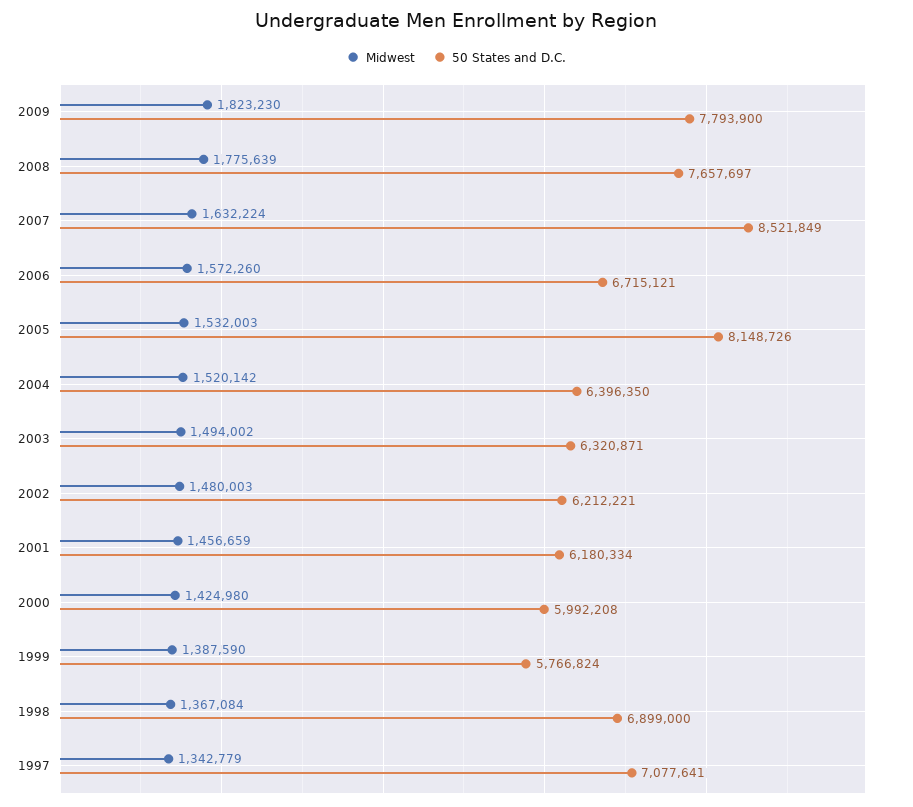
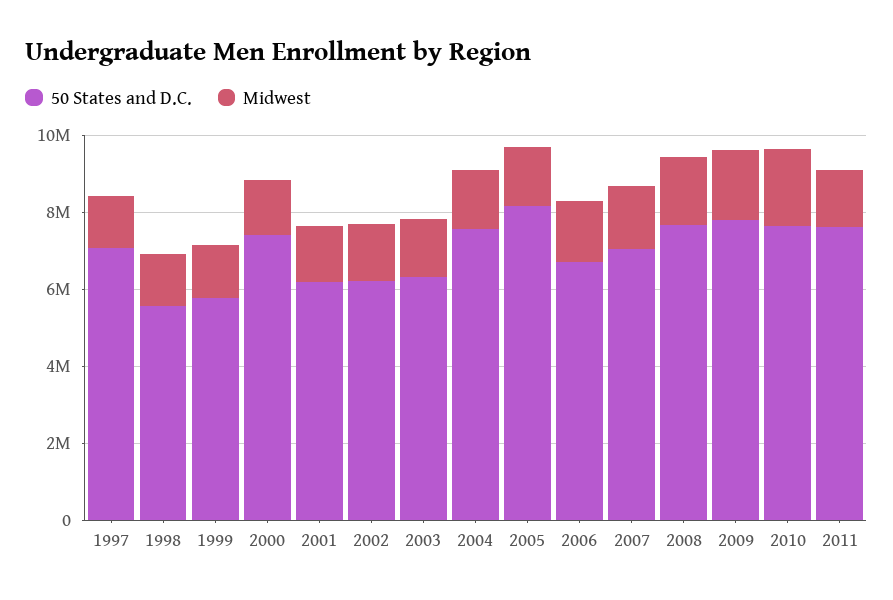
50 States and D.C., 2007: 8521849 -> 7000000
50 States and D.C., 2004: 6396350 -> 7500000
50 States and D.C., 2000: 5992208 -> 7500000
50 States and D.C., 1998: 6899000 -> 5500000
50 States and D.C., 2010: none -> 7500000
Midwest, 2010: none -> 2000000
50 States and D.C., 2011: none -> 7500000
Midwest, 2011: none -> 1500000

